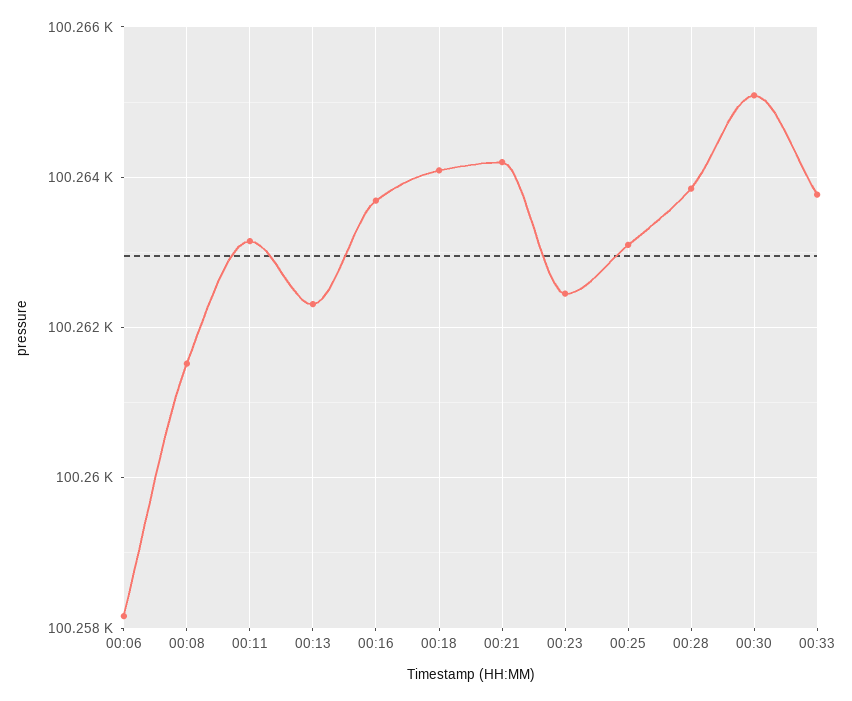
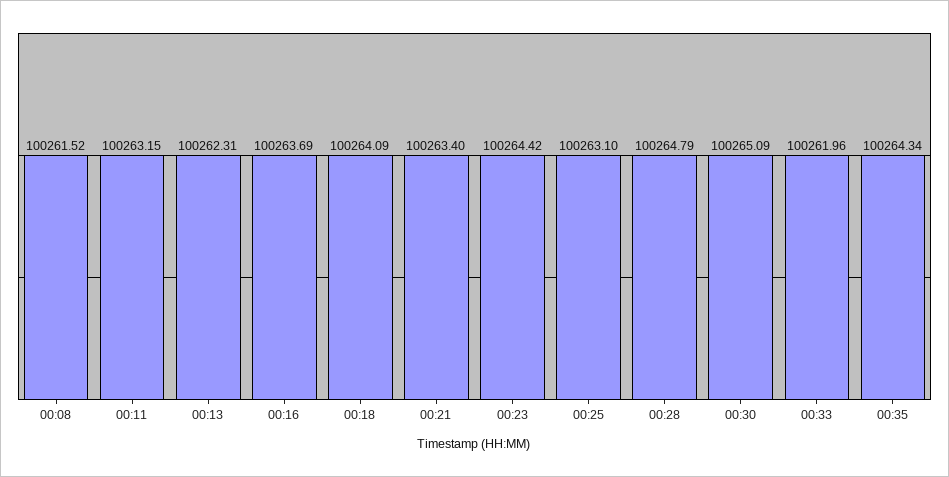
00:06: 100258.2 -> none
00:21: 100264.2 -> 100263.4
00:23: 100262.4 -> 100264.42
00:28: 100263.8 -> 100264.79
00:33: 100263.8 -> 100261.96
00:35: none -> 100264.34

